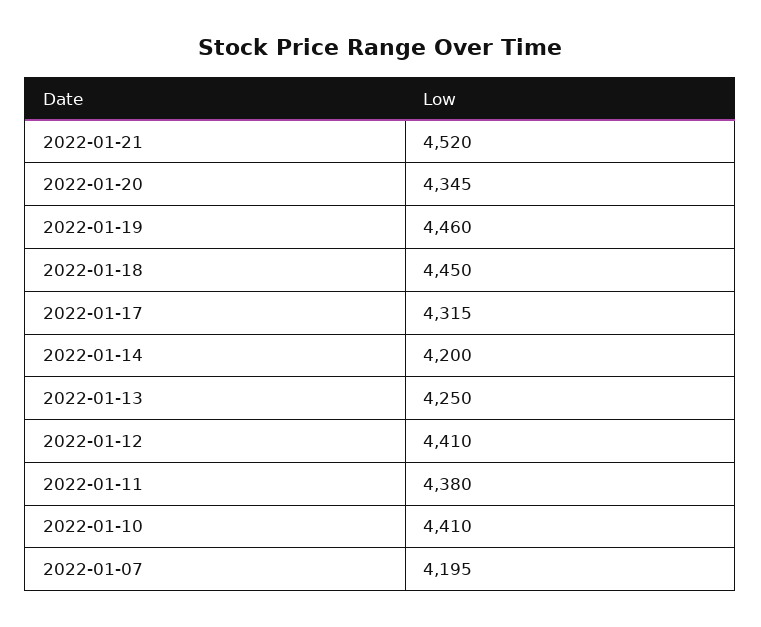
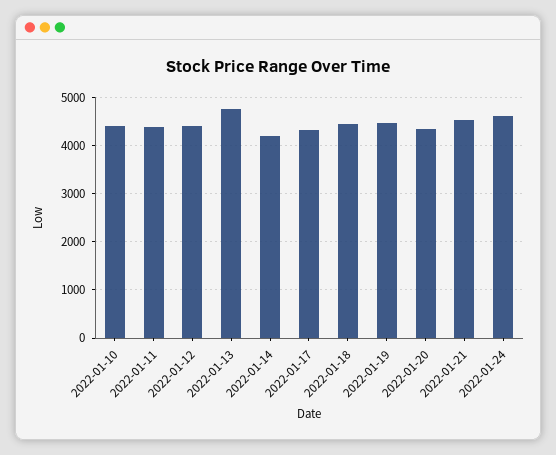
2022-01-13: 4250 -> 4800
2022-01-07: 4195 -> none
2022-01-24: none -> 4600

